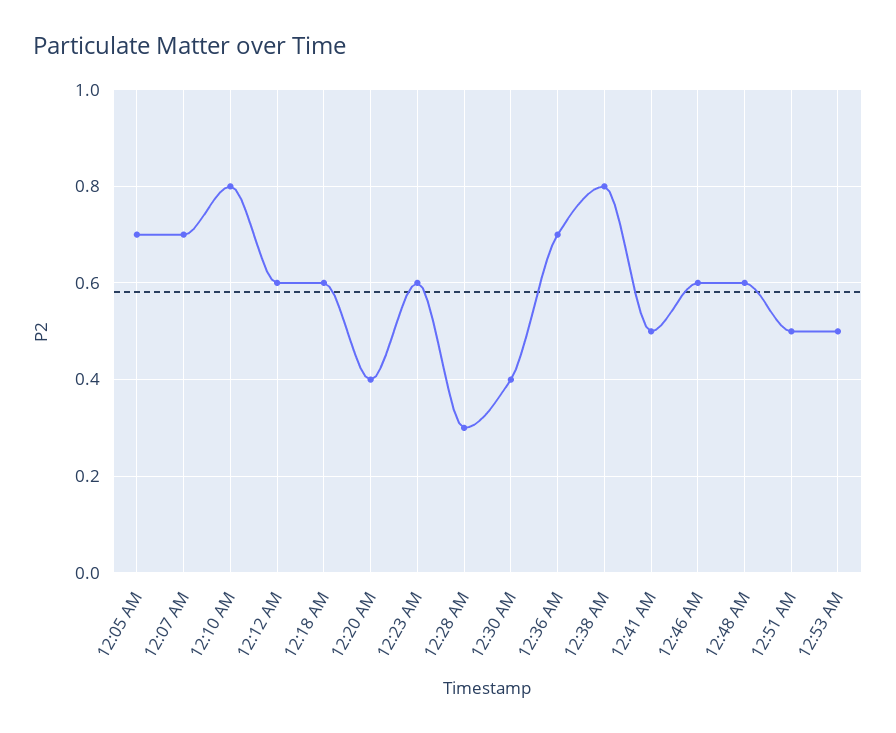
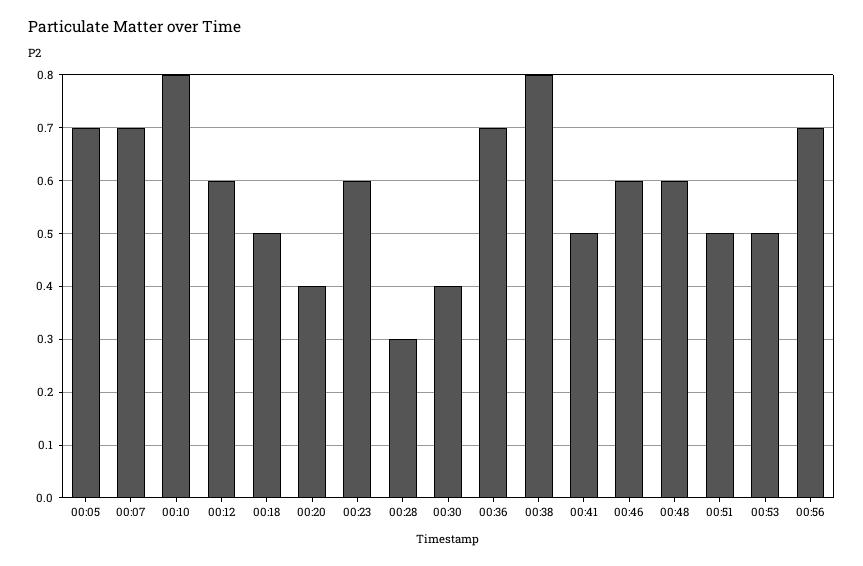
12:18 AM: 0.6 -> 0.5
00:56: none -> 0.7

